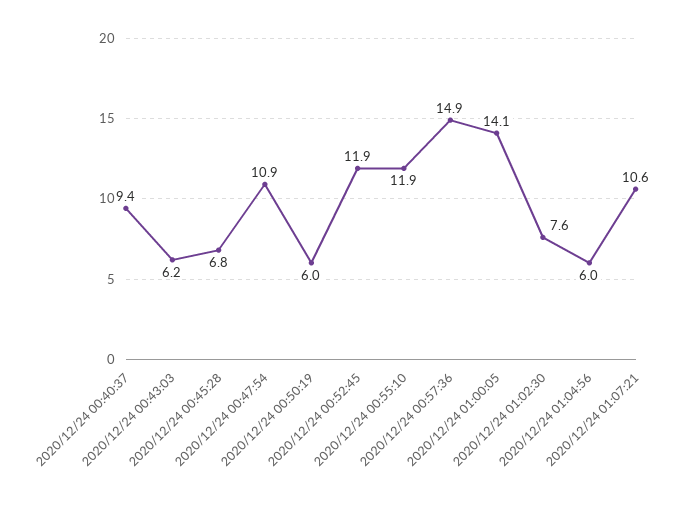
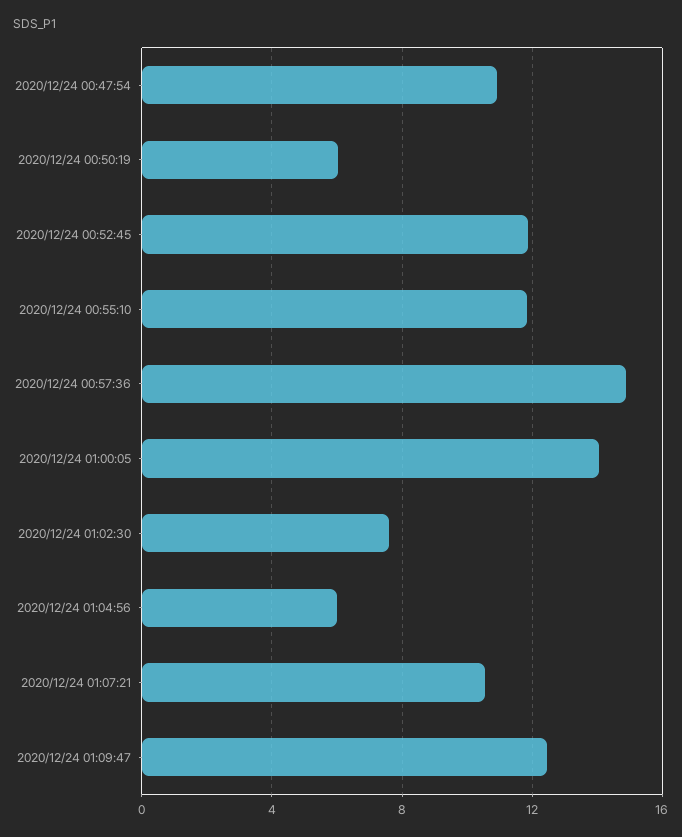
2020/12/24 00:40:37: 9.4 -> none
2020/12/24 00:43:03: 6.2 -> none
2020/12/24 00:45:28: 6.8 -> none
2020/12/24 01:09:47: none -> 12.5

